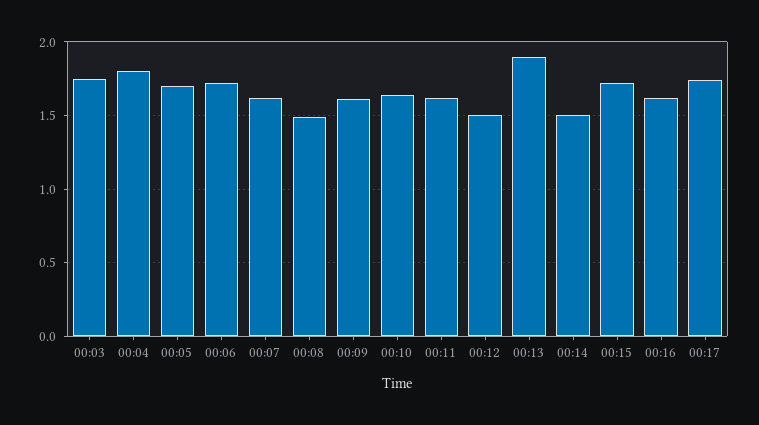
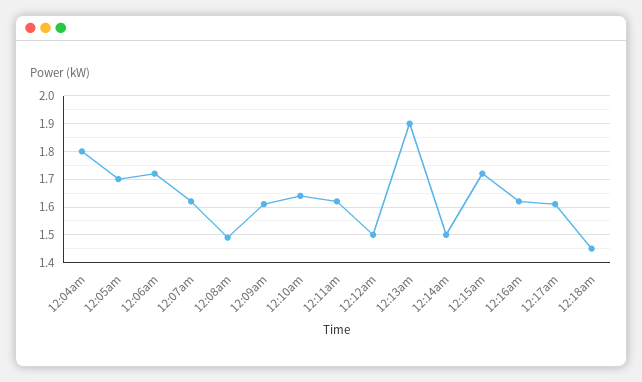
00:03: 1.75 -> none
00:17: 1.75 -> 1.6
12:18am: none -> 1.45

